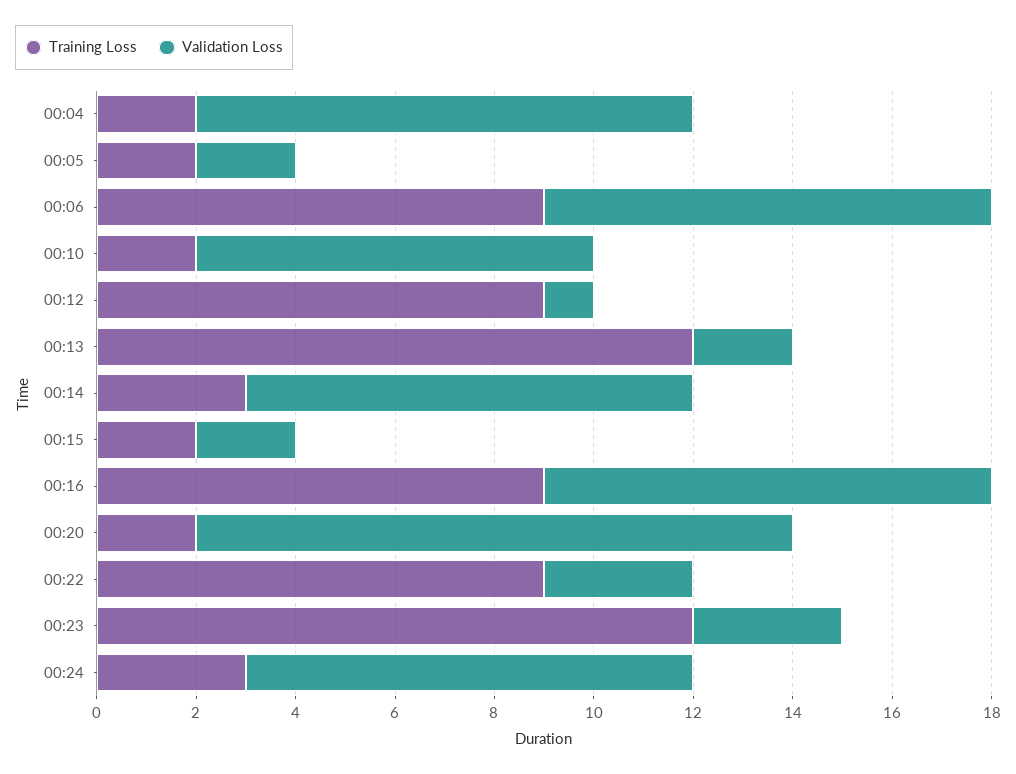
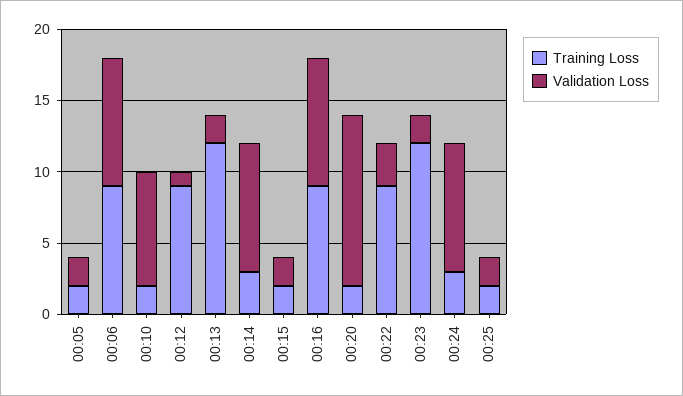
Training Loss, 00:04: 2 -> none
Validation Loss, 00:04: 10 -> none
Validation Loss, 00:23: 3 -> 2
Training Loss, 00:25: none -> 2
Validation Loss, 00:25: none -> 2

